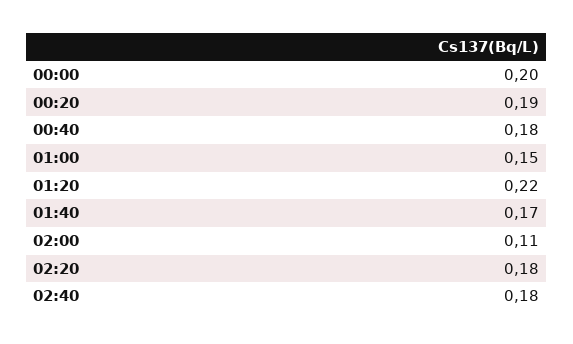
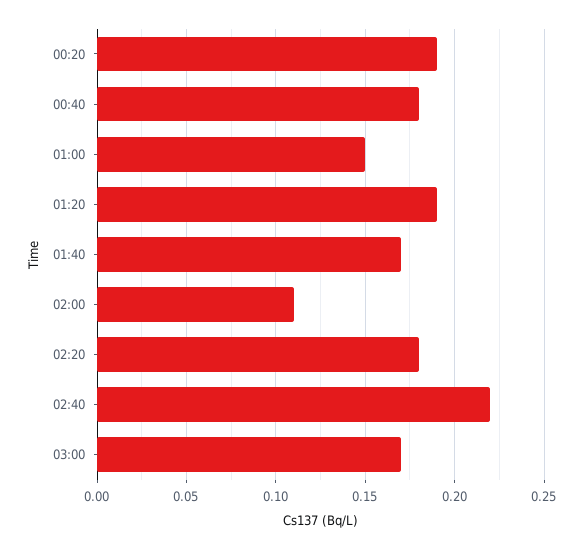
00:00: 0.2 -> none
01:20: 0.22 -> 0.19
02:40: 0.18 -> 0.22
03:00: none -> 0.17

